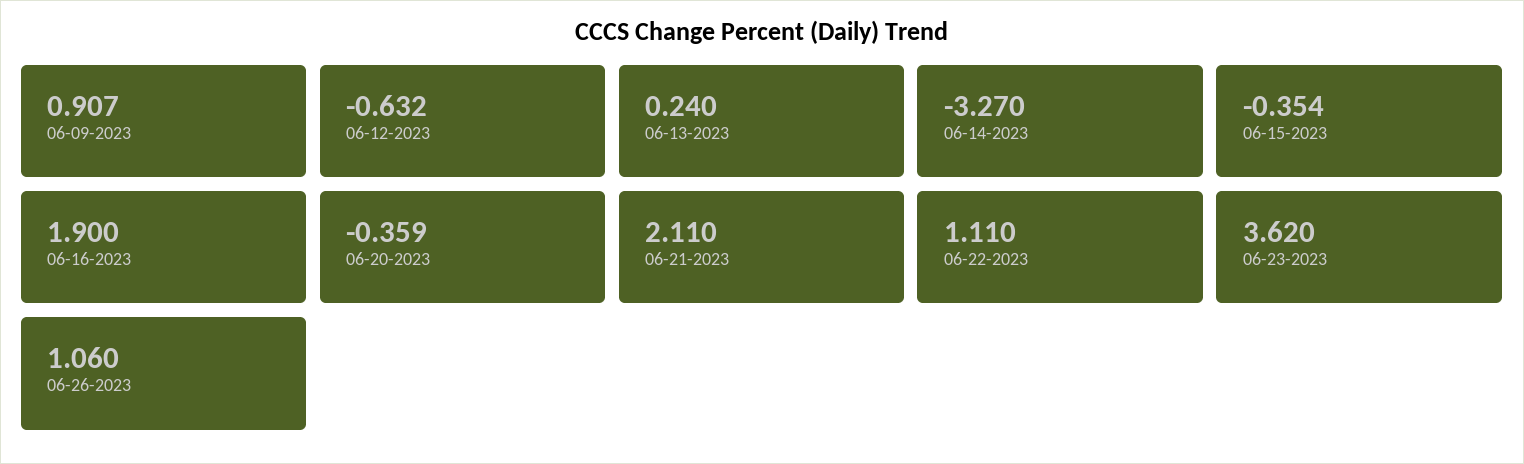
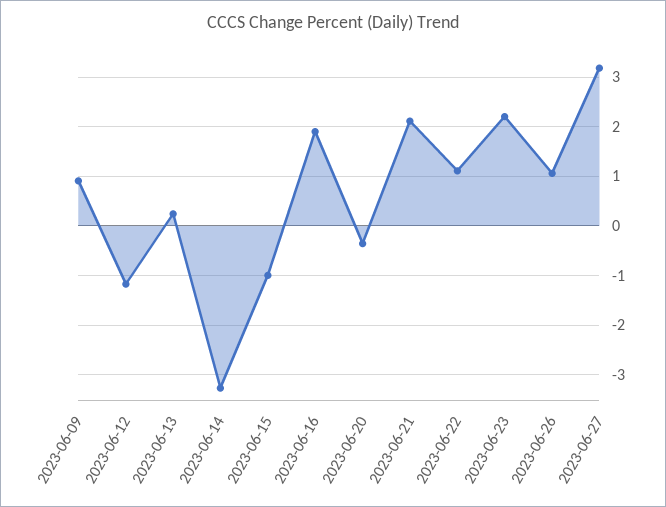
06-12-2023: -0.632 -> -1.2
06-15-2023: -0.354 -> -1
06-23-2023: 3.62 -> 2.2
2023-06-27: none -> 3.2

